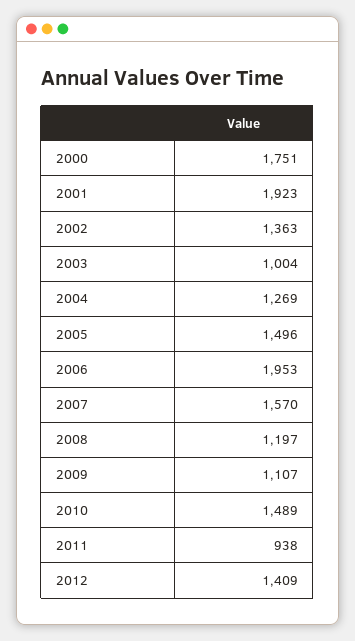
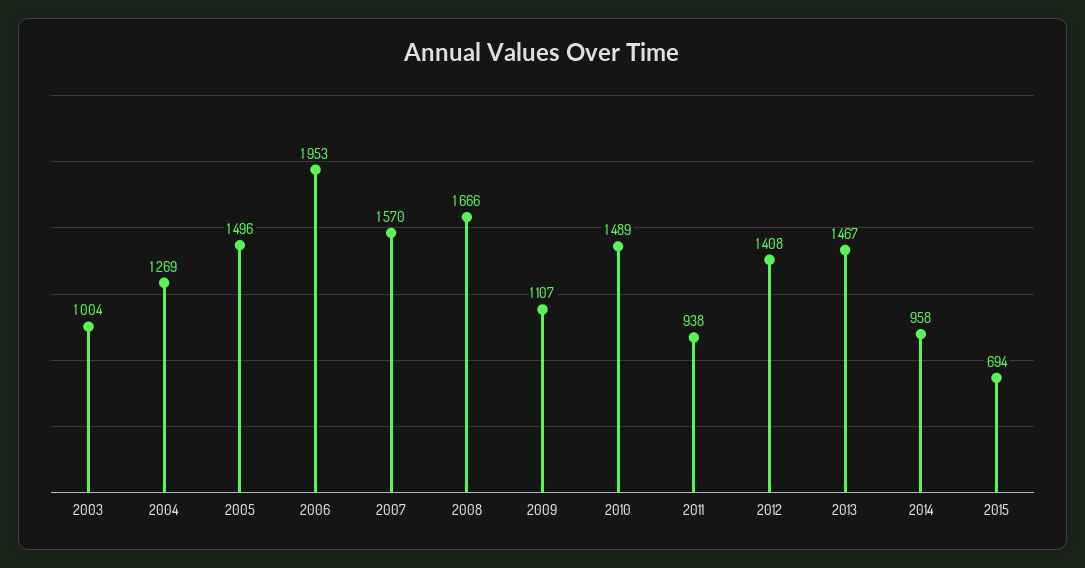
2000: 1751 -> none
2001: 1923 -> none
2002: 1363 -> none
2008: 1197 -> 1666
2012: 1409 -> 1408
2013: none -> 1467
2014: none -> 958
2015: none -> 694

